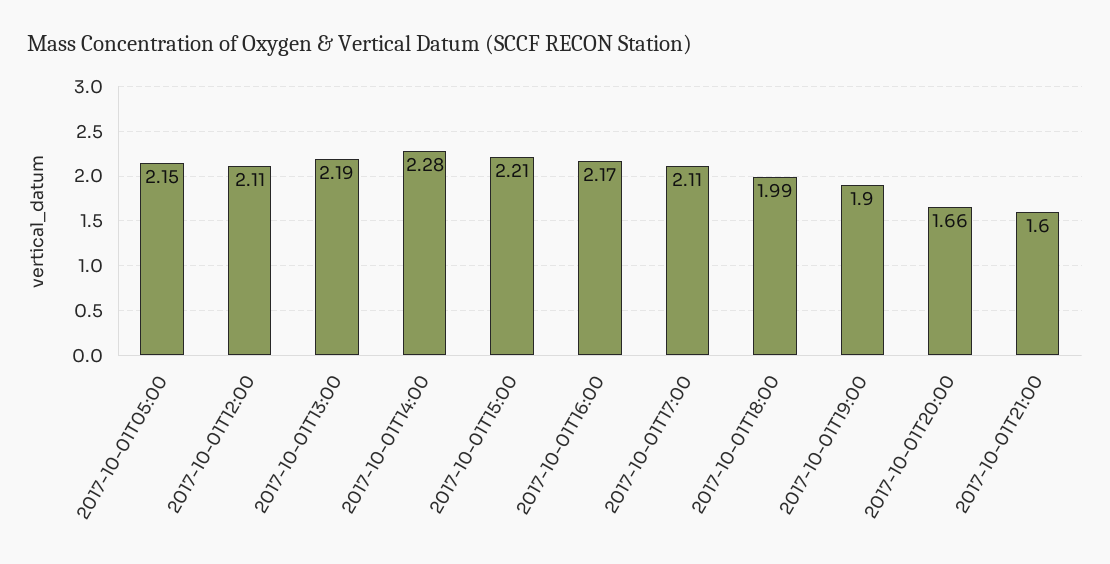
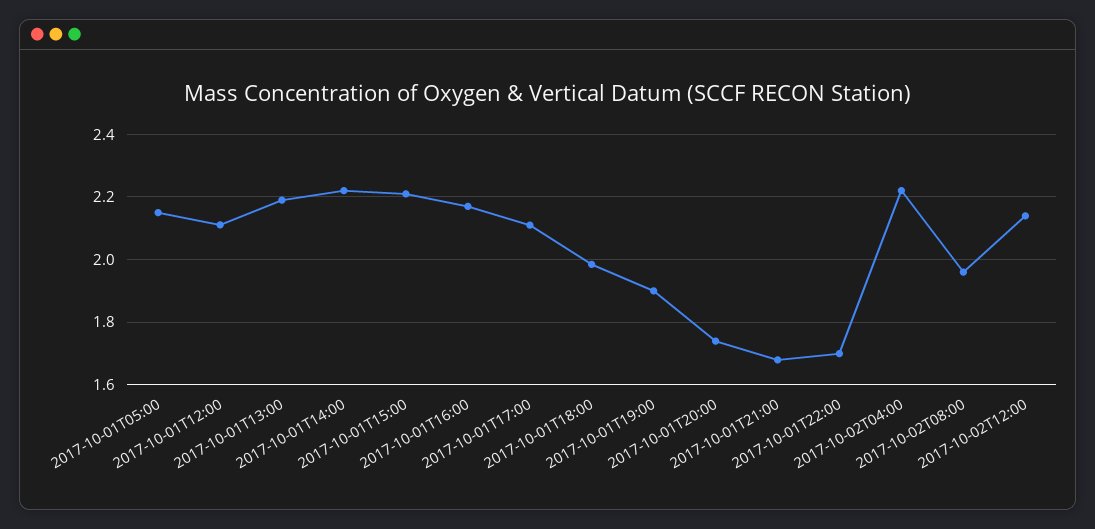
2017-10-01T14:00: 2.28 -> 2.22
2017-10-01T20:00: 1.66 -> 1.74
2017-10-01T21:00: 1.6 -> 1.68
2017-10-01T22:00: none -> 1.7
2017-10-02T04:00: none -> 2.22
2017-10-02T08:00: none -> 1.96
2017-10-02T12:00: none -> 2.14

